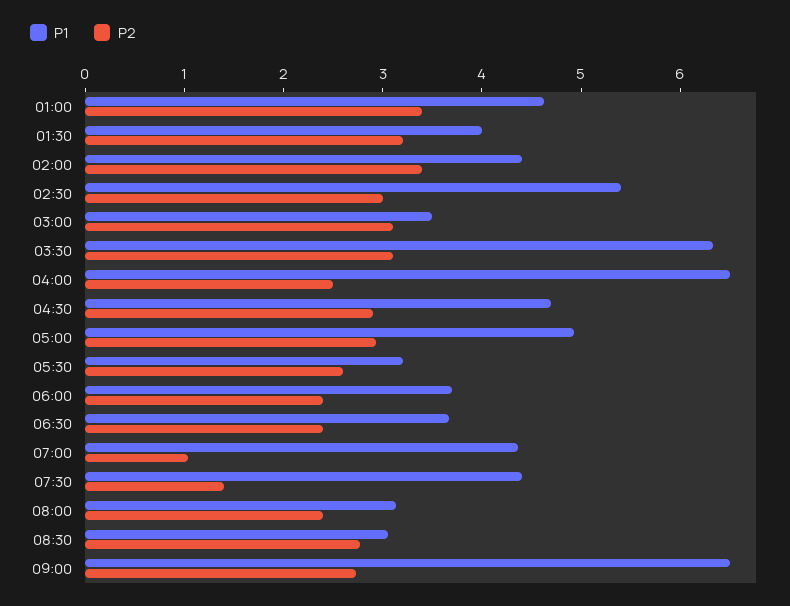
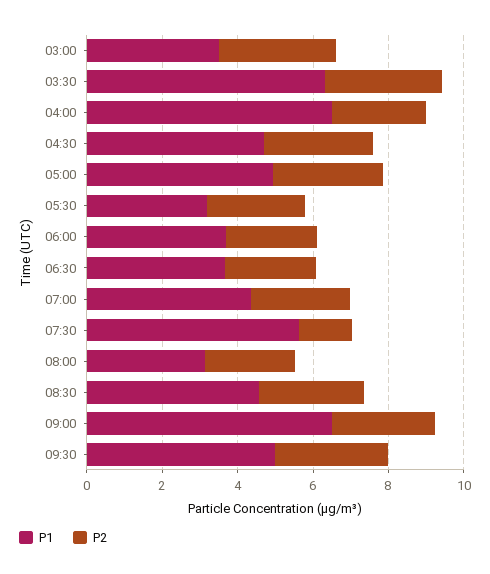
P1, 01:00: 4.6 -> none
P2, 01:00: 3.4 -> none
P1, 01:30: 4 -> none
P2, 01:30: 3.2 -> none
P1, 02:00: 4.4 -> none
P2, 02:00: 3.4 -> none
P1, 02:30: 5.4 -> none
P2, 02:30: 3 -> none
P2, 07:00: 1 -> 2.5
P1, 07:30: 4.4 -> 5.5
P1, 08:30: 3 -> 4.5
P1, 09:30: none -> 5
P2, 09:30: none -> 3

